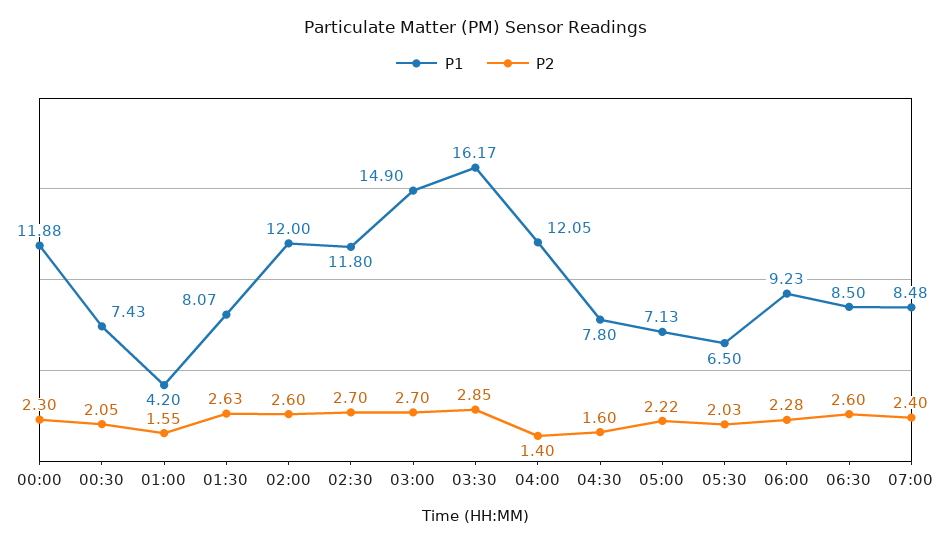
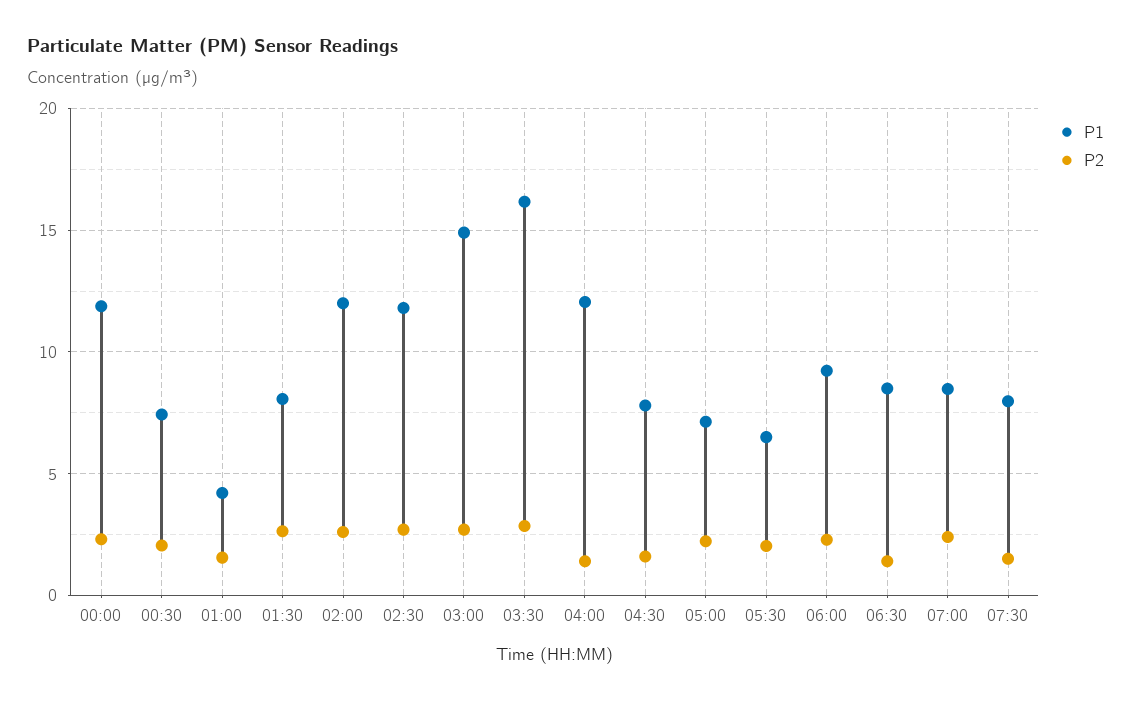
P2, 06:30: 2.6 -> 1.5
P1, 07:30: none -> 8
P2, 07:30: none -> 1.5

